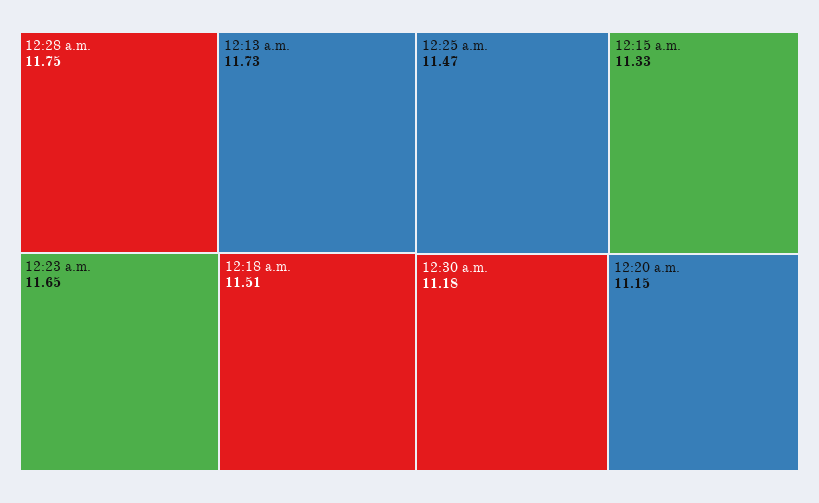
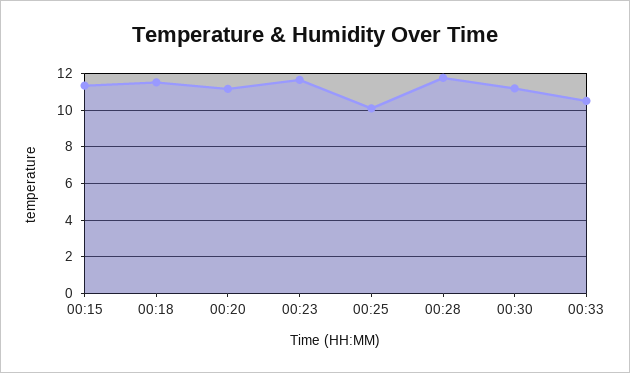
12:13 a.m.: 11.73 -> none
12:25 a.m.: 11.47 -> 10
00:33: none -> 10.5

